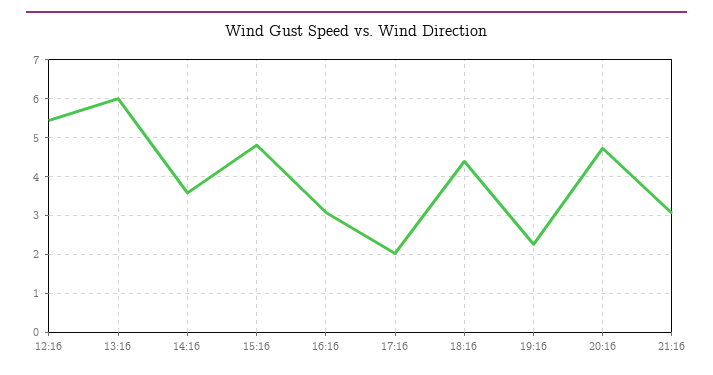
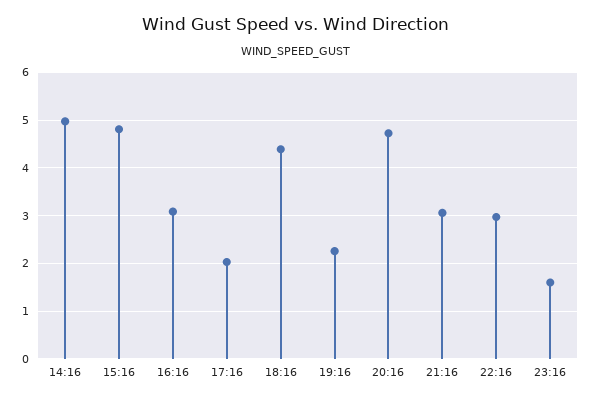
12:16: 5.4 -> none
13:16: 6 -> none
14:16: 3.6 -> 5
22:16: none -> 3
23:16: none -> 1.6

